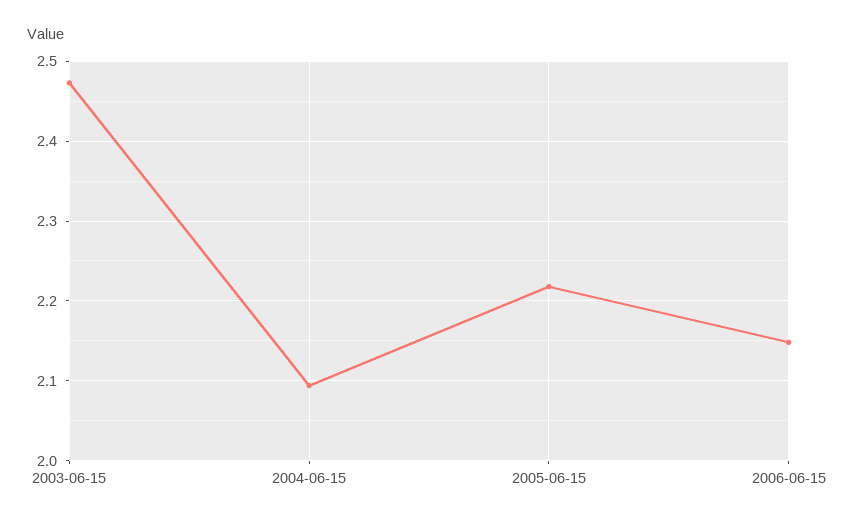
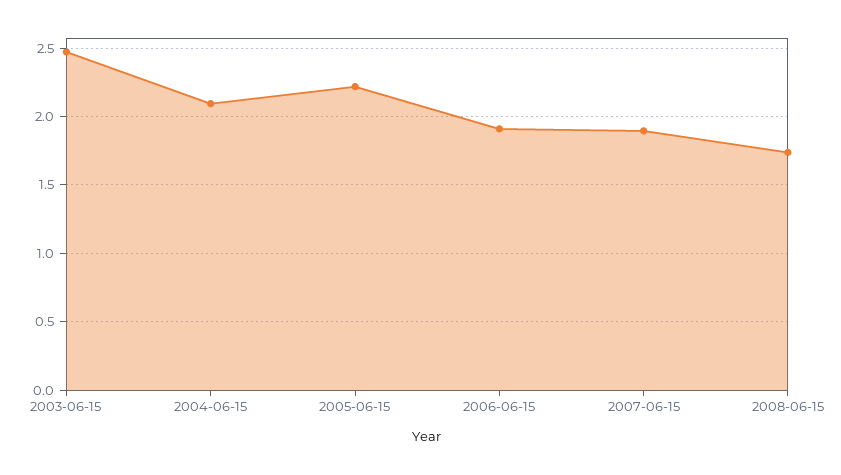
2006-06-15: 2.15 -> 1.9
2007-06-15: none -> 1.9
2008-06-15: none -> 1.75

